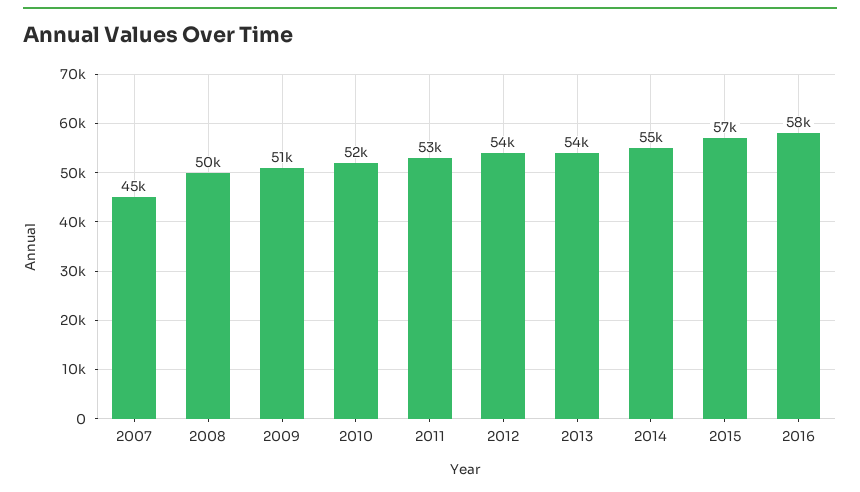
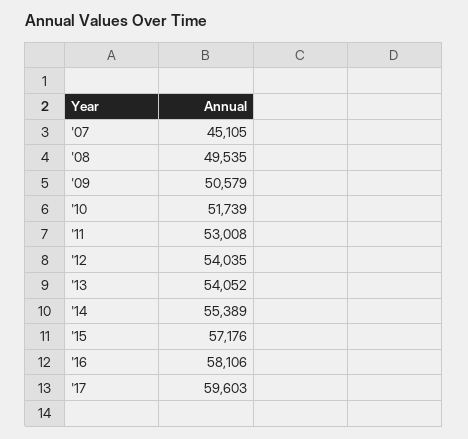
'17: none -> 59603

